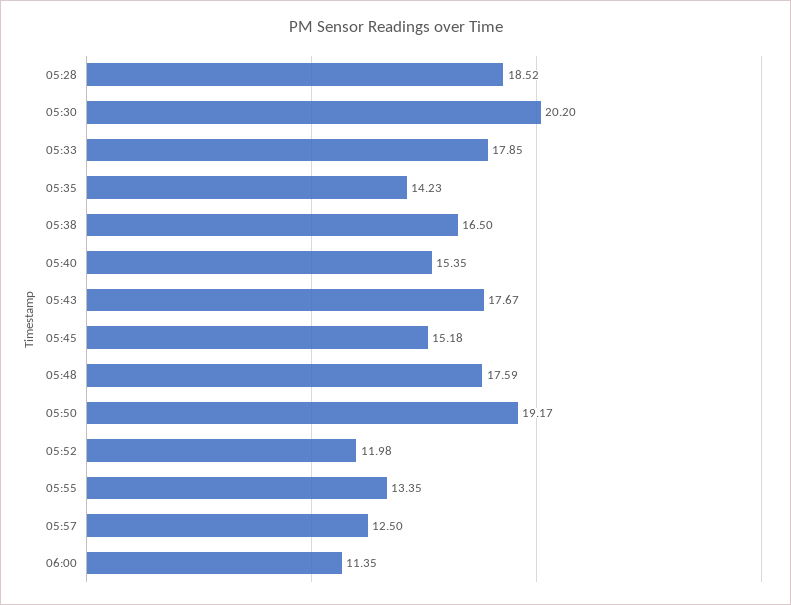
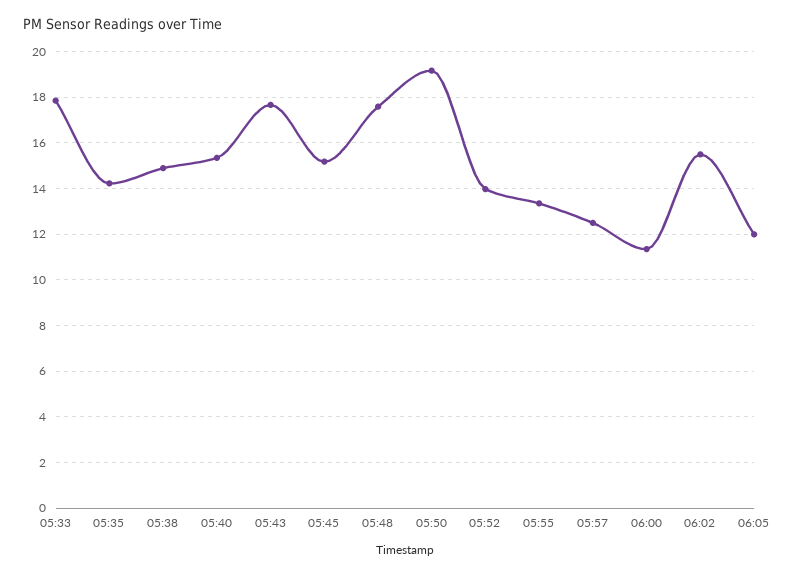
05:28: 18.52 -> none
05:30: 20.2 -> none
05:38: 16.5 -> 15
05:52: 11.98 -> 14
06:02: none -> 15.5
06:05: none -> 12

